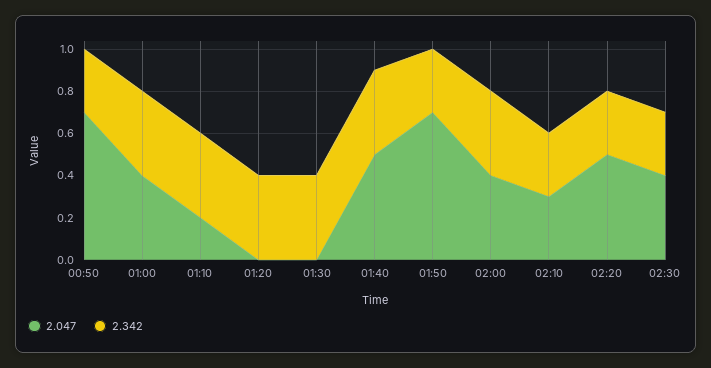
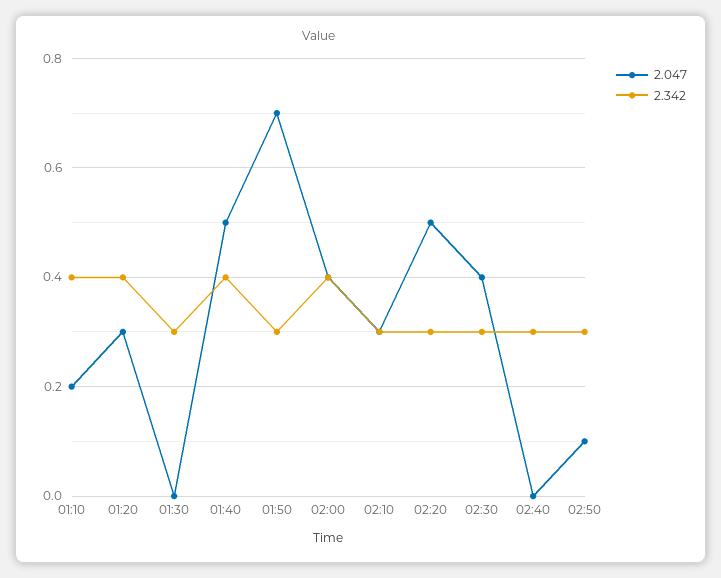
2.047, 00:50: 0.7 -> none
2.342, 00:50: 0.3 -> none
2.047, 01:00: 0.4 -> none
2.342, 01:00: 0.4 -> none
2.047, 01:20: 0 -> 0.3
2.342, 01:30: 0.4 -> 0.3
2.047, 02:40: none -> 0
2.342, 02:40: none -> 0.3
2.047, 02:50: none -> 0.1
2.342, 02:50: none -> 0.3

